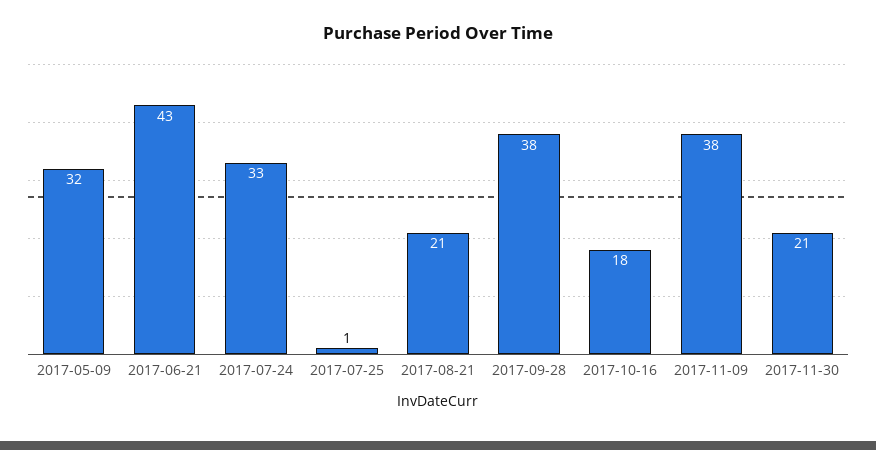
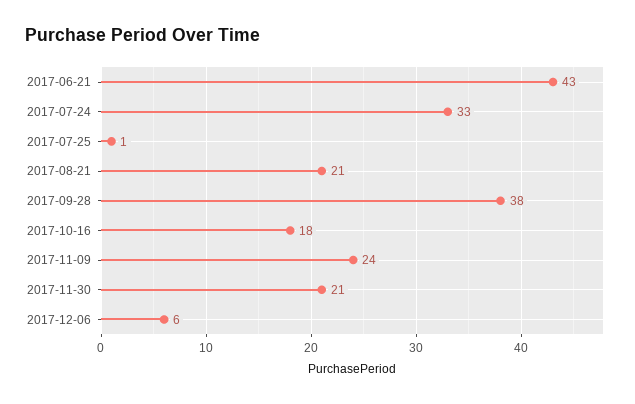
2017-05-09: 32 -> none
2017-11-09: 38 -> 24
2017-12-06: none -> 6

